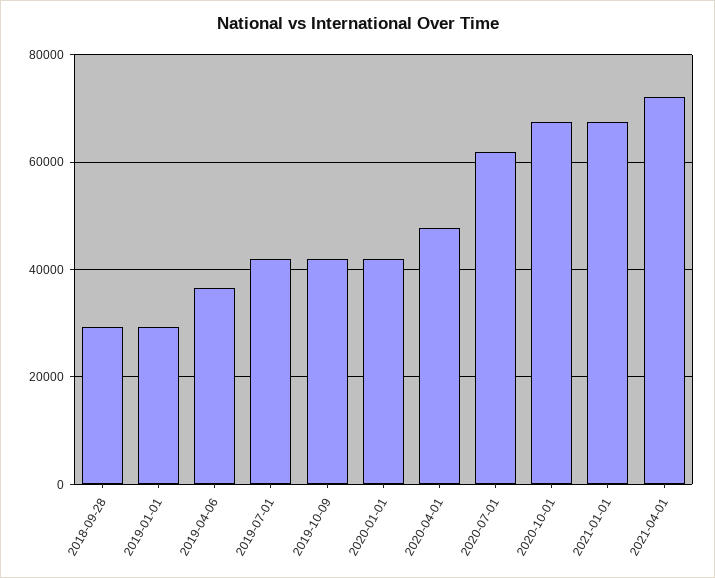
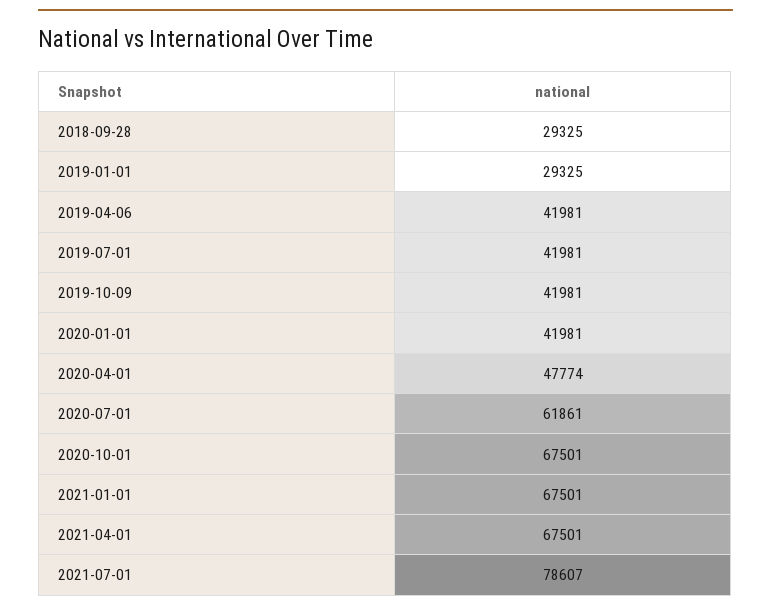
2019-04-06: 36000 -> 41981
2021-04-01: 72000 -> 67501
2021-07-01: none -> 78607

